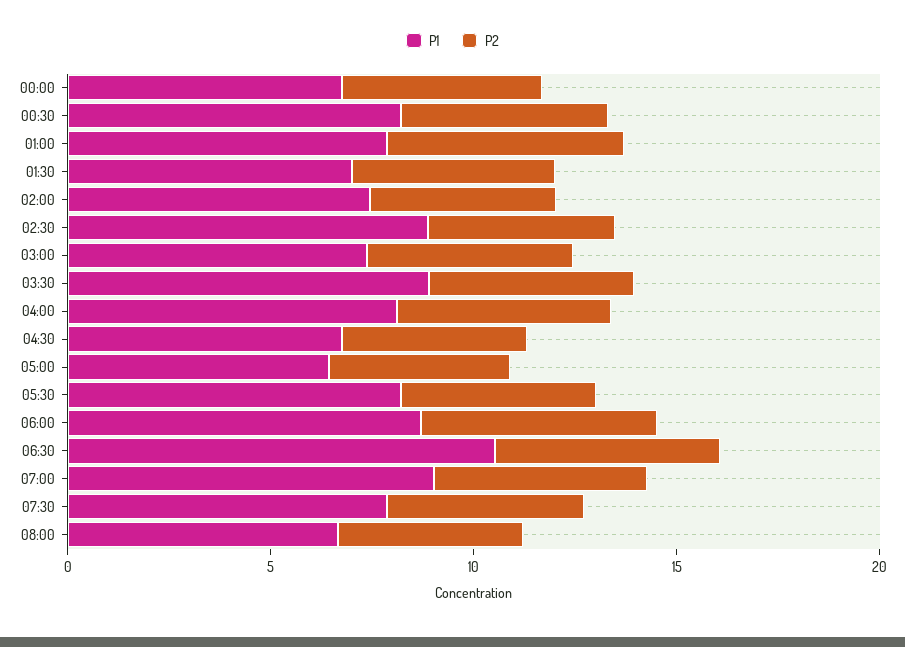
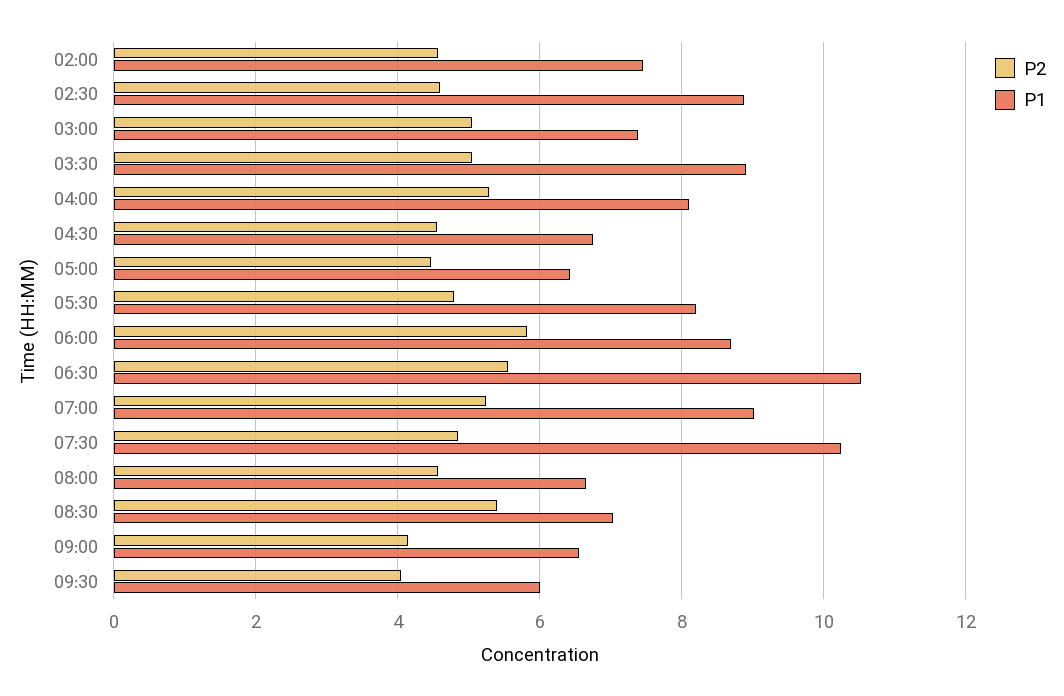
P1, 00:00: 7 -> none
P2, 00:00: 5 -> none
P1, 00:30: 8 -> none
P2, 00:30: 5 -> none
P1, 01:00: 8 -> none
P2, 01:00: 6 -> none
P1, 01:30: 7 -> none
P2, 01:30: 5 -> none
P1, 07:30: 8 -> 10.2
P2, 08:30: none -> 5.4
P1, 08:30: none -> 7
P2, 09:00: none -> 4.2
P1, 09:00: none -> 6.6
P2, 09:30: none -> 4
P1, 09:30: none -> 6

